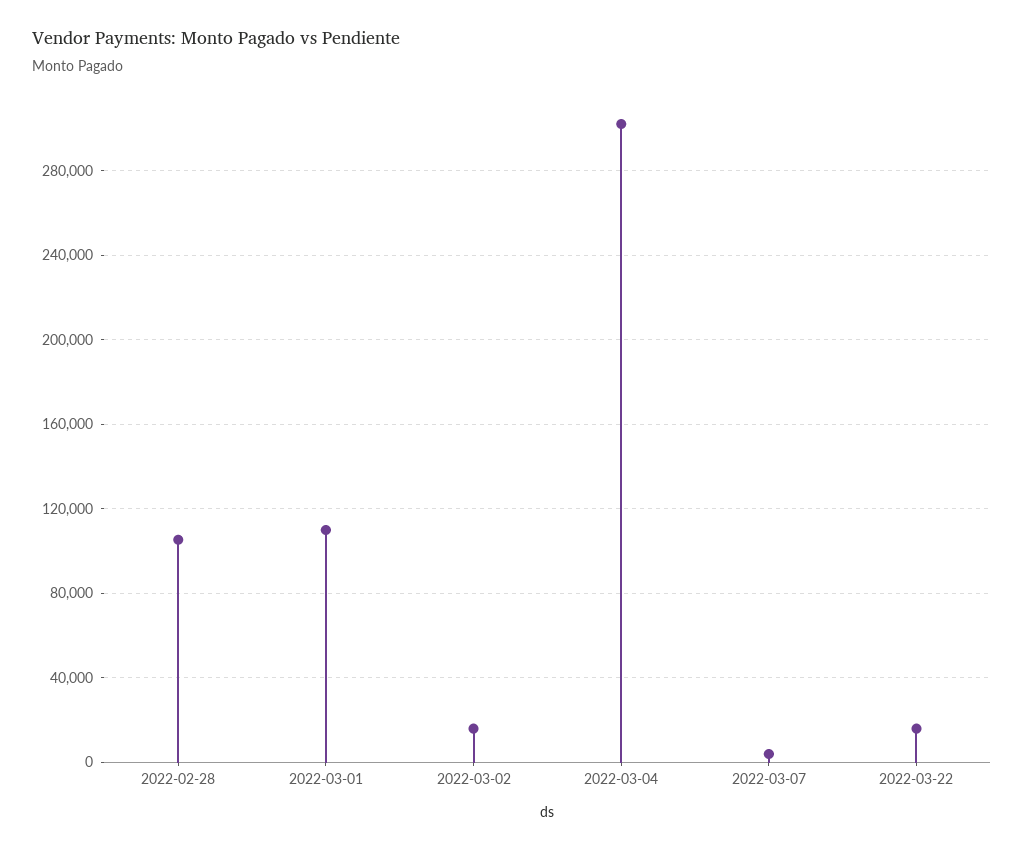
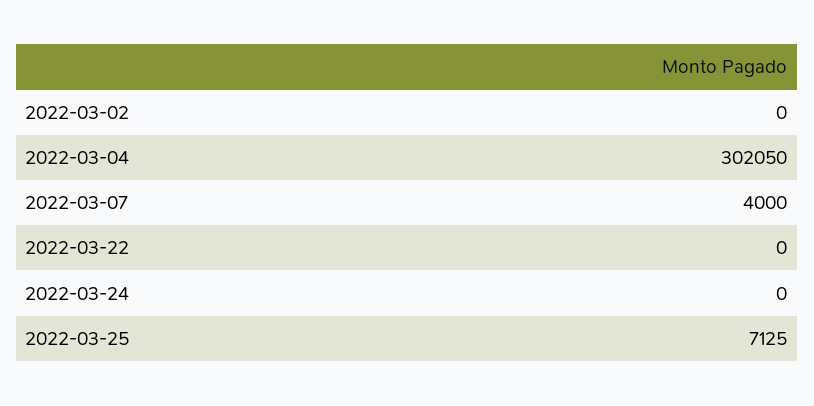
2022-02-28: 105000 -> none
2022-03-01: 110000 -> none
2022-03-02: 15000 -> 0
2022-03-22: 15000 -> 0
2022-03-24: none -> 0
2022-03-25: none -> 7125

